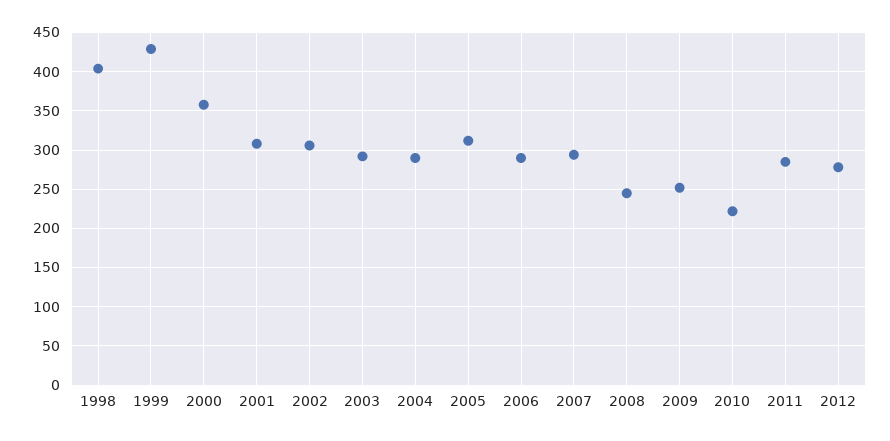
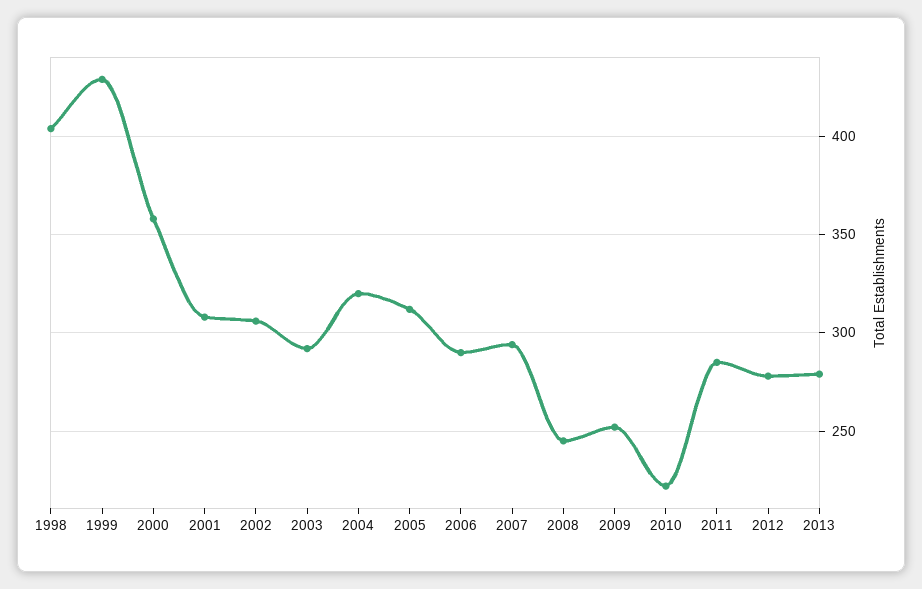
2004: 290 -> 320
2013: none -> 280

